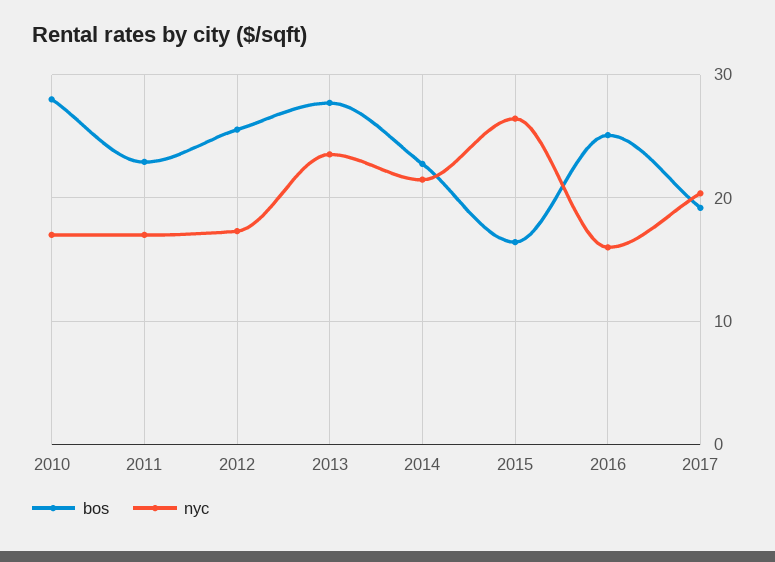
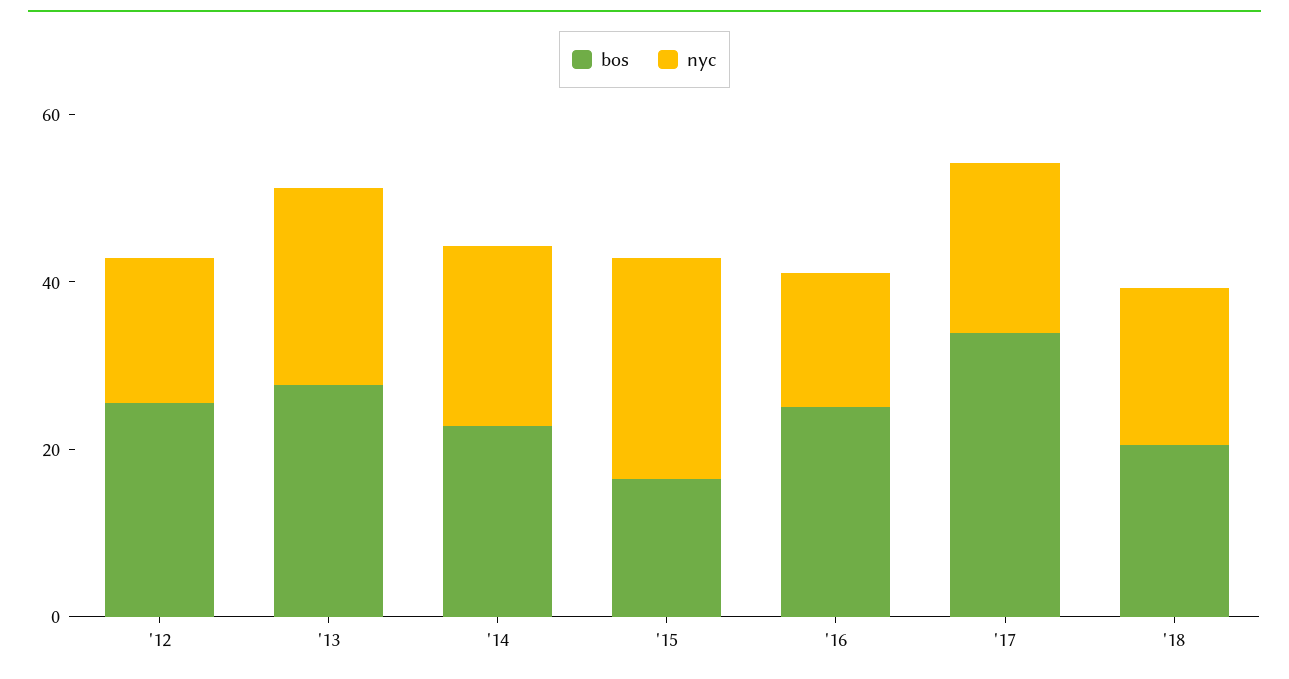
bos, 2010: 28 -> none
nyc, 2010: 17 -> none
bos, 2011: 23 -> none
nyc, 2011: 17 -> none
bos, 2017: 19 -> 35
bos, '18: none -> 20
nyc, '18: none -> 20

